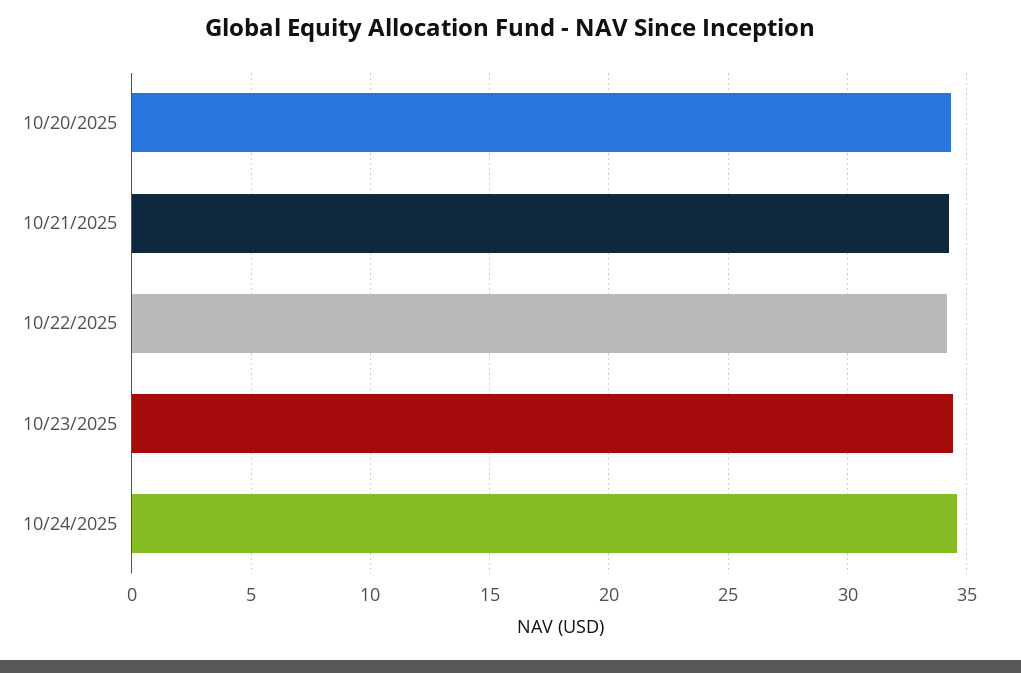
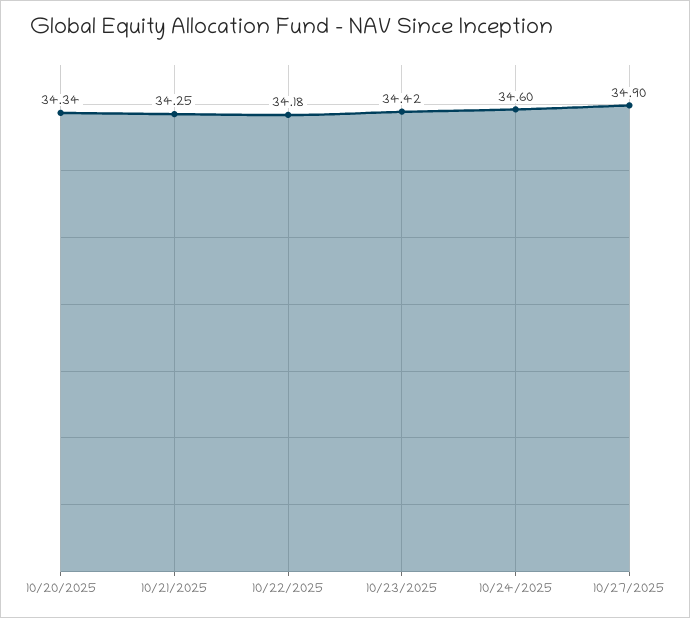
10/27/2025: none -> 34.9

